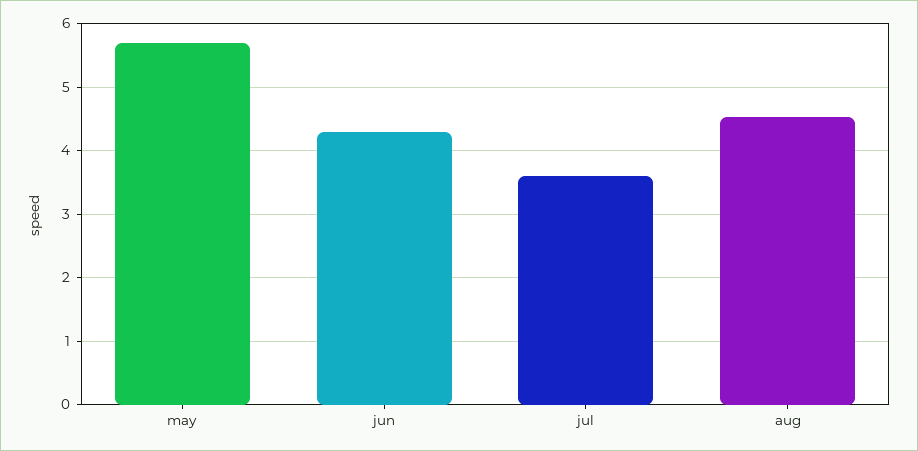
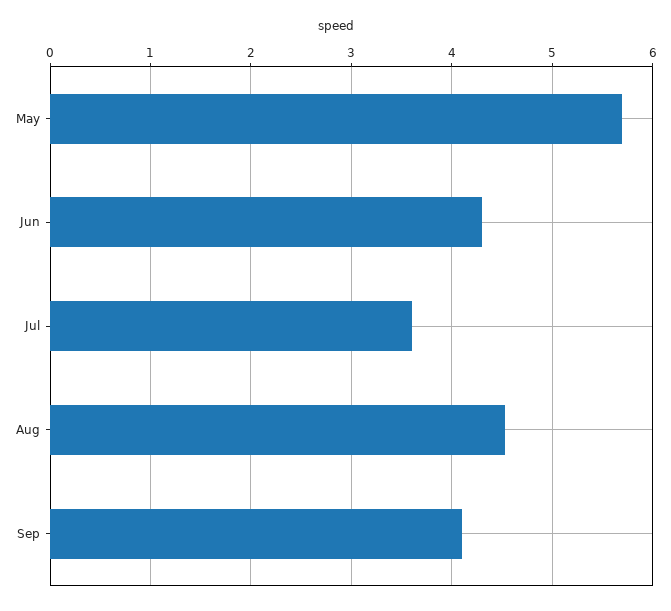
Sep: none -> 4.1

